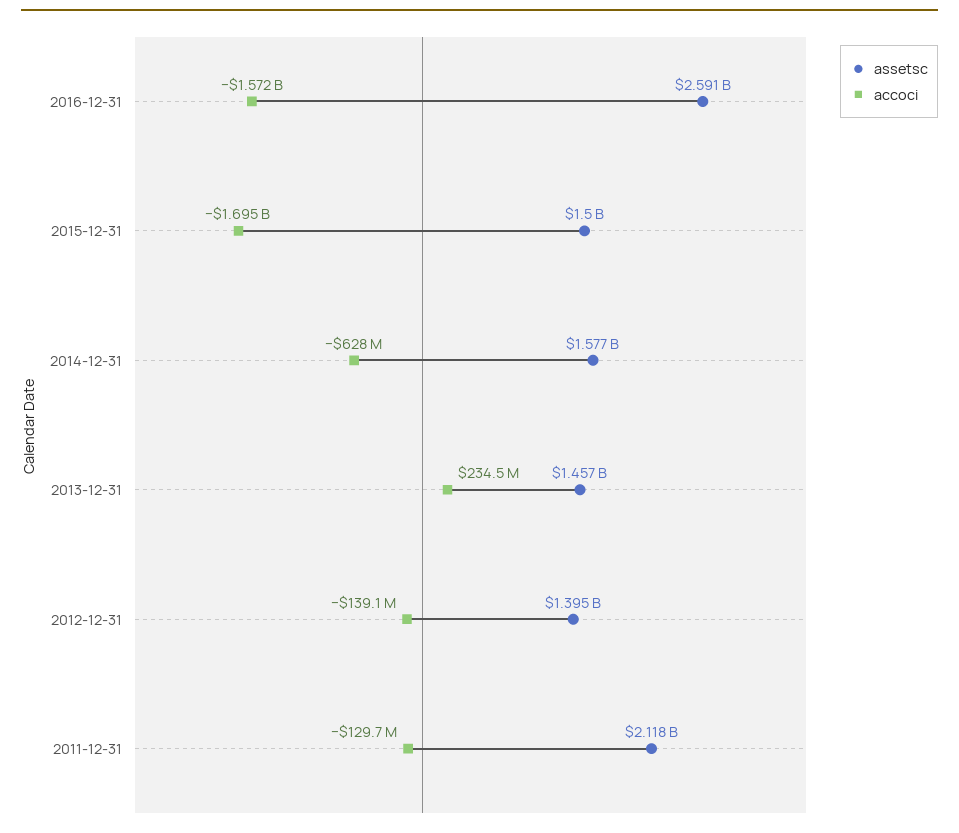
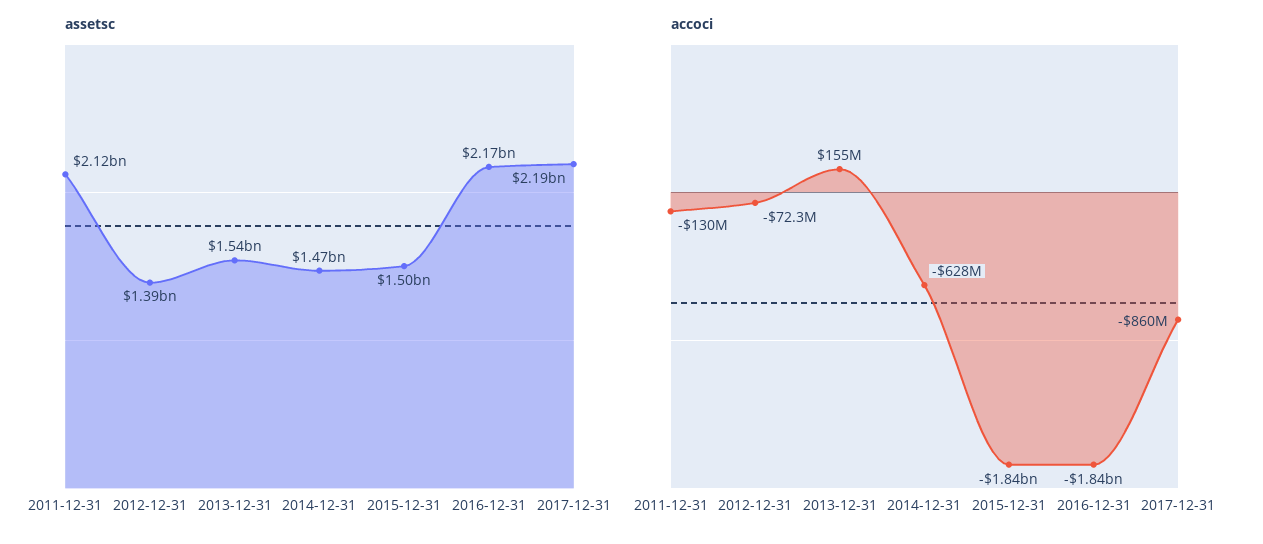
assetsc, 2016-12-31: 2591000000 -> 2170000000
accoci, 2016-12-31: -1572000000 -> -1840000000
accoci, 2015-12-31: -1695000000 -> -1840000000
assetsc, 2014-12-31: 1577000000 -> 1470000000
assetsc, 2013-12-31: 1457000000 -> 1540000000
accoci, 2013-12-31: 234500000 -> 155000000
accoci, 2012-12-31: -139100000 -> -72300000
assetsc, 2017-12-31: none -> 2190000000
accoci, 2017-12-31: none -> -860000000

